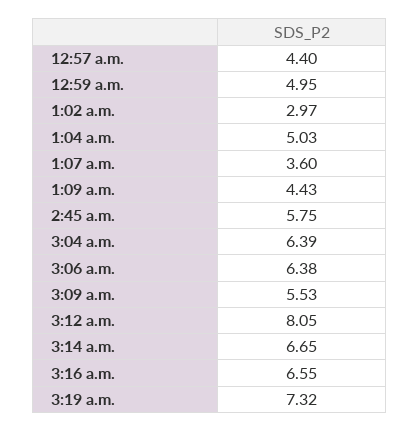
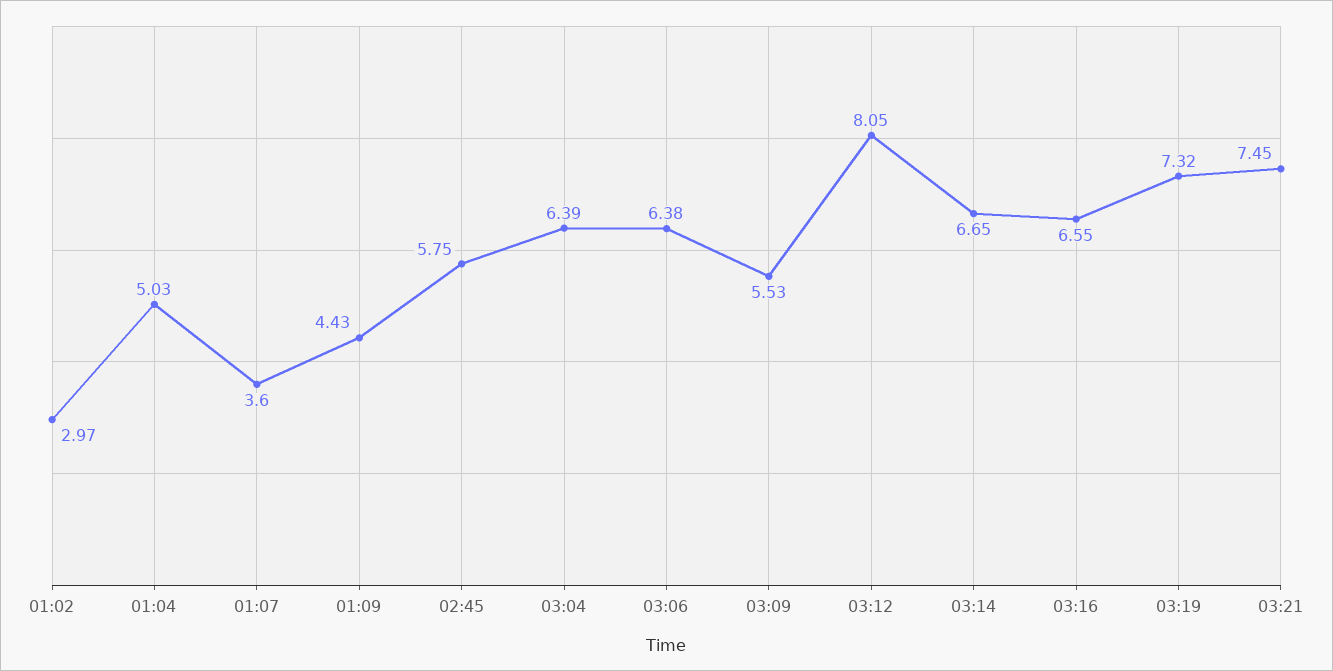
12:57 a.m.: 4.4 -> none
12:59 a.m.: 4.95 -> none
03:21: none -> 7.45

